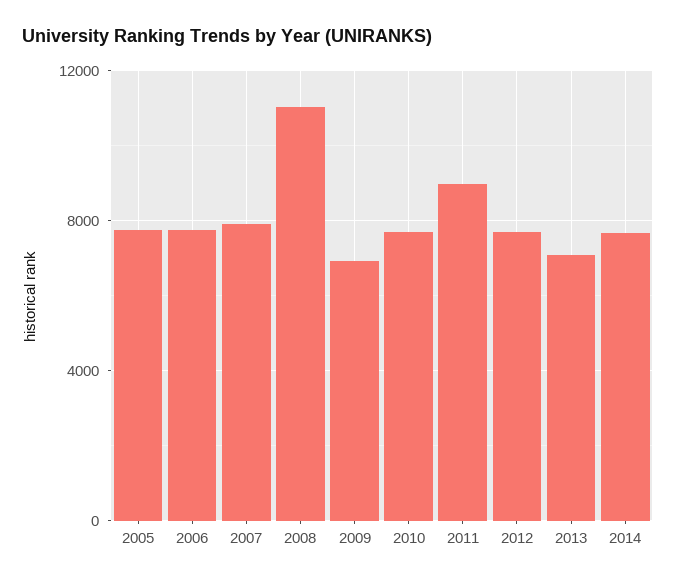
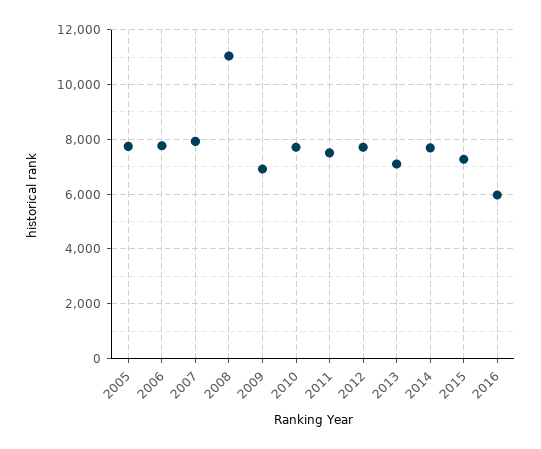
2011: 9000 -> 7500
2015: none -> 7250
2016: none -> 6000

